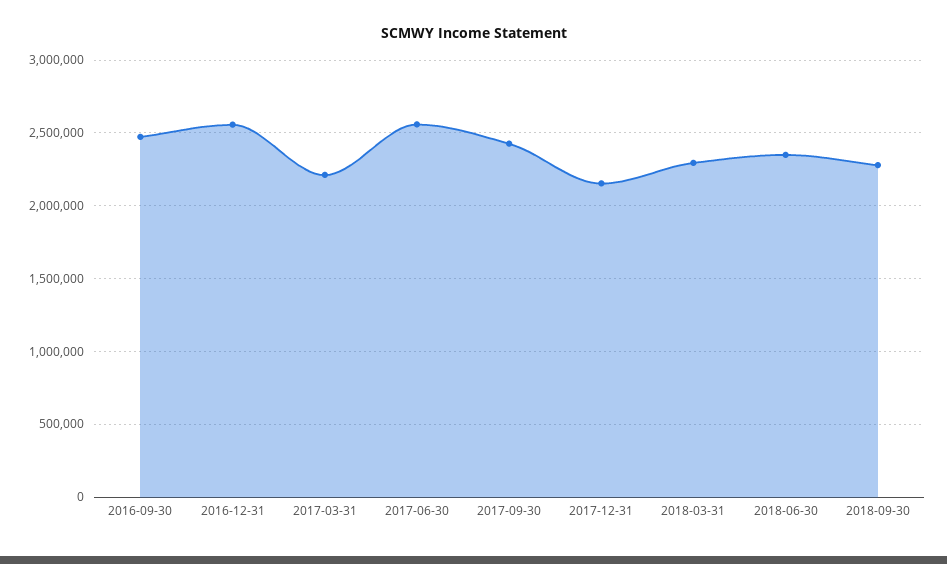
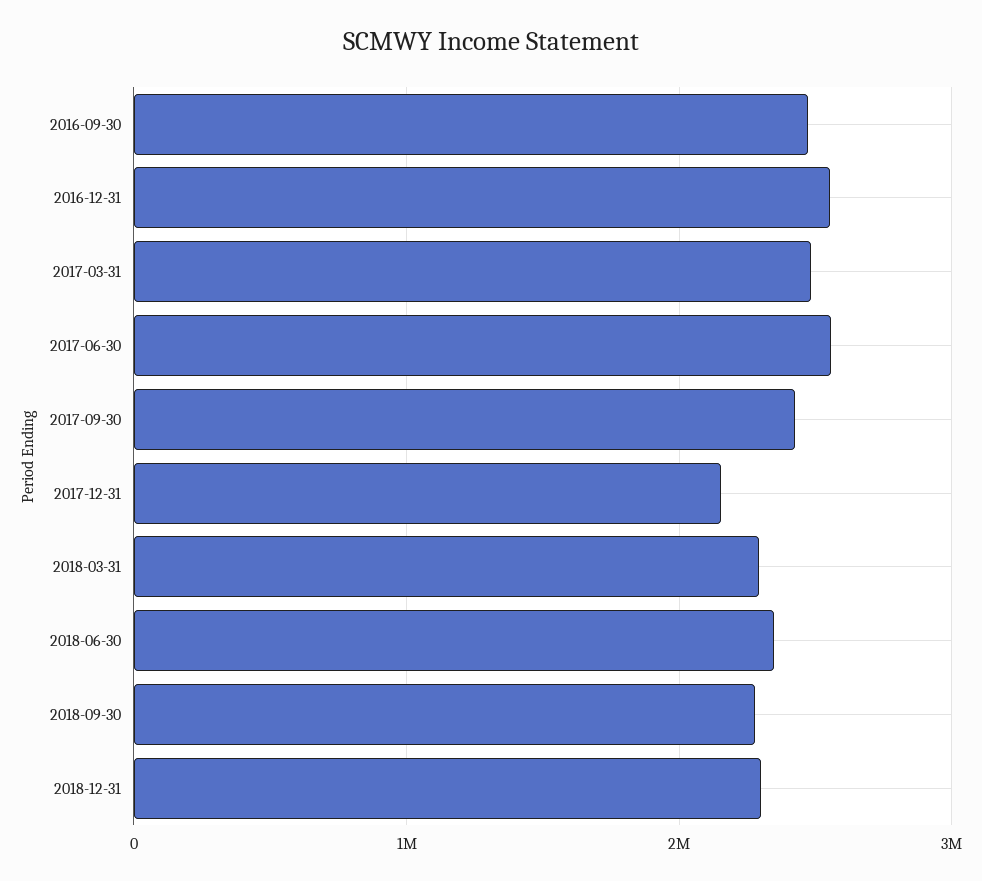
2017-03-31: 2200000 -> 2500000
2018-12-31: none -> 2300000

